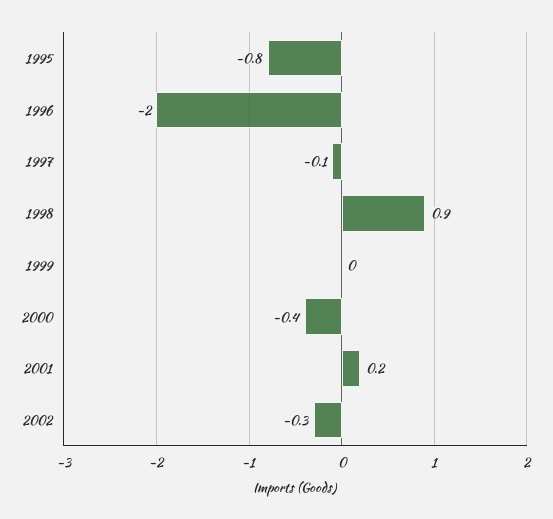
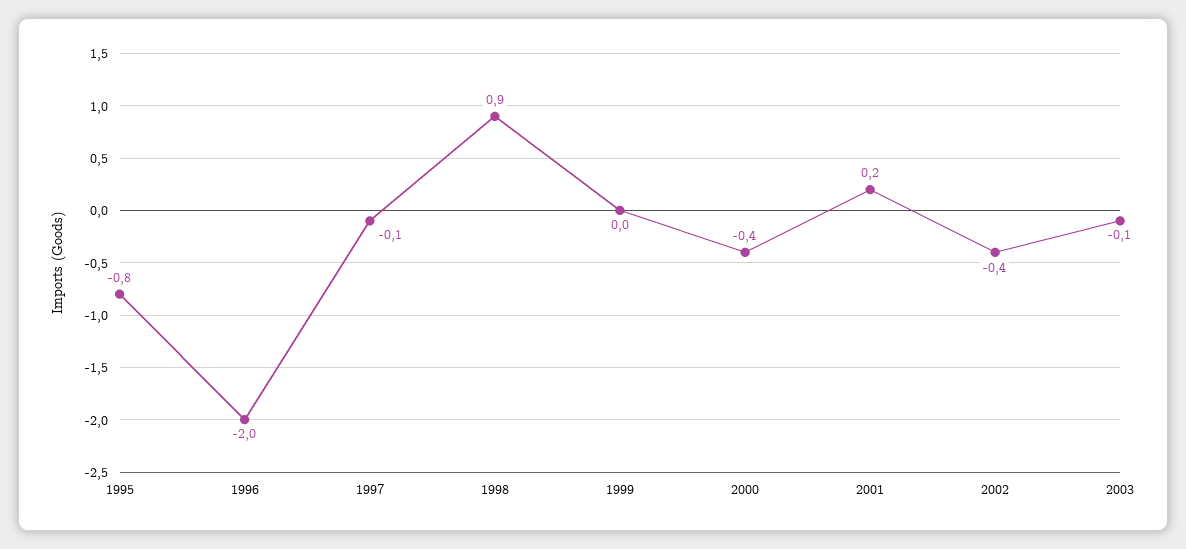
2002: -0.3 -> -0.4
2003: none -> -0.1

